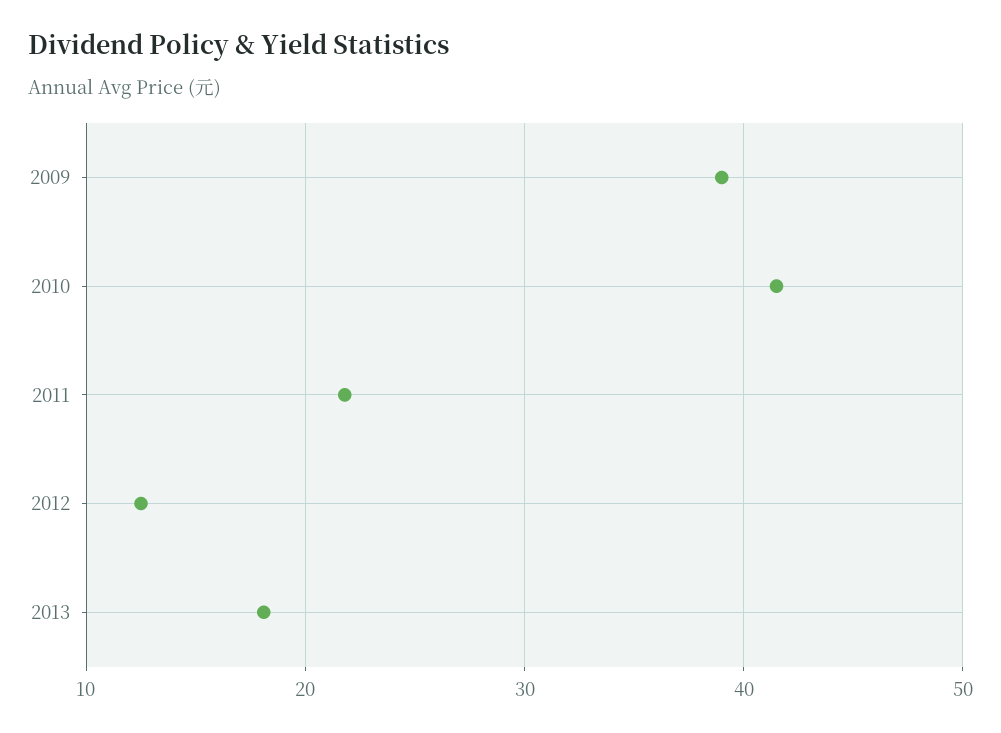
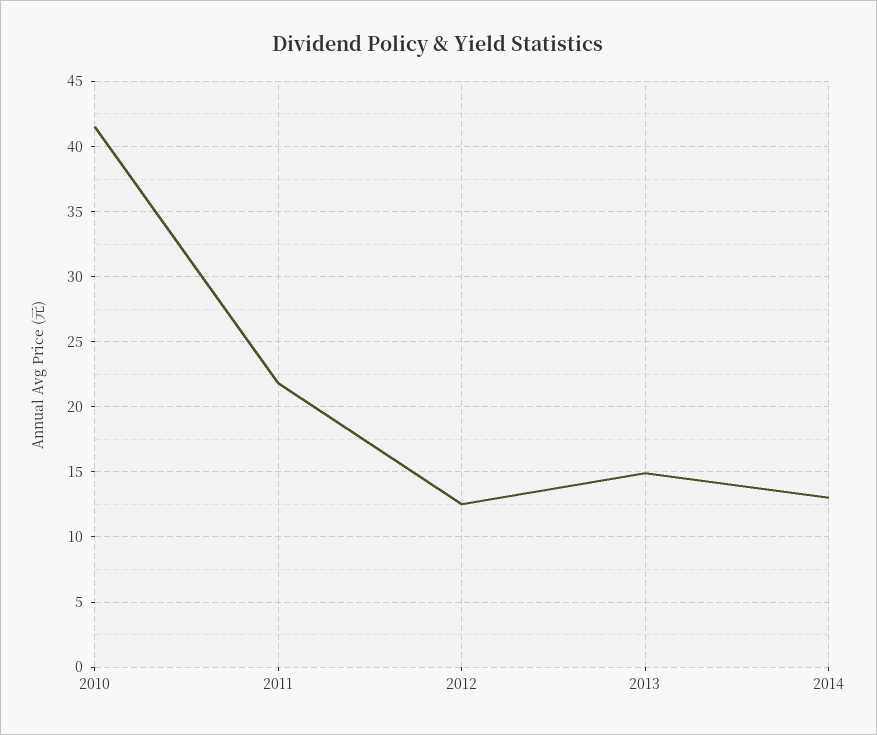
2009: 39 -> none
2013: 18 -> 15
2014: none -> 13

